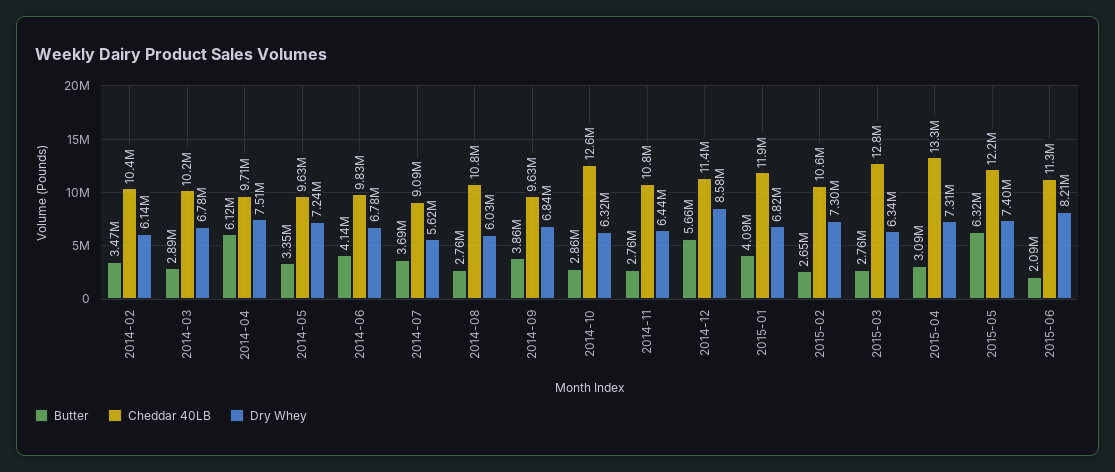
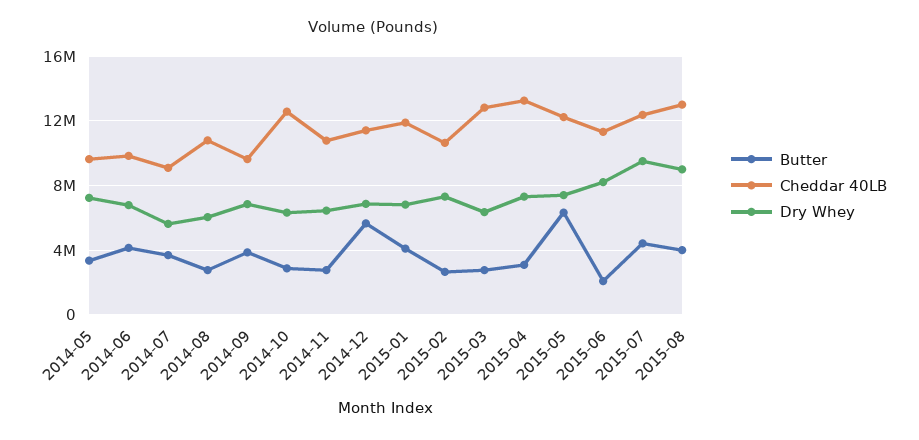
Butter, 2014-02: 3470000 -> none
Cheddar 40LB, 2014-02: 10400000 -> none
Dry Whey, 2014-02: 6140000 -> none
Butter, 2014-03: 2890000 -> none
Cheddar 40LB, 2014-03: 10200000 -> none
Dry Whey, 2014-03: 6780000 -> none
Butter, 2014-04: 6120000 -> none
Cheddar 40LB, 2014-04: 9710000 -> none
Dry Whey, 2014-04: 7510000 -> none
Dry Whey, 2014-12: 8580000 -> 7000000
Butter, 2015-07: none -> 4500000
Cheddar 40LB, 2015-07: none -> 12500000
Dry Whey, 2015-07: none -> 9500000
Butter, 2015-08: none -> 4000000
Cheddar 40LB, 2015-08: none -> 13000000
Dry Whey, 2015-08: none -> 9000000

